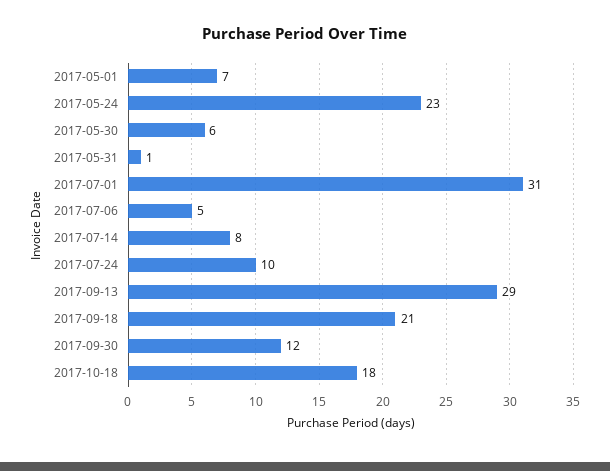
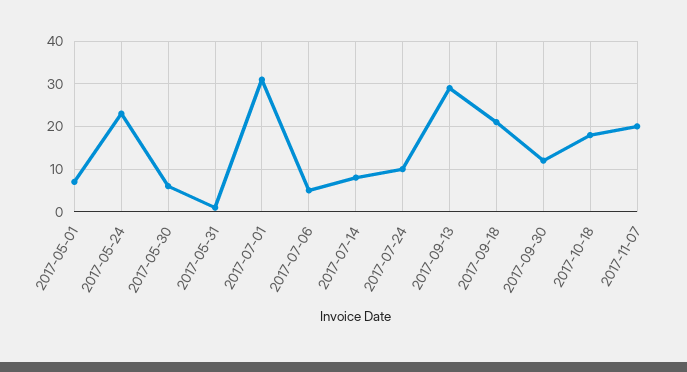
2017-11-07: none -> 20

